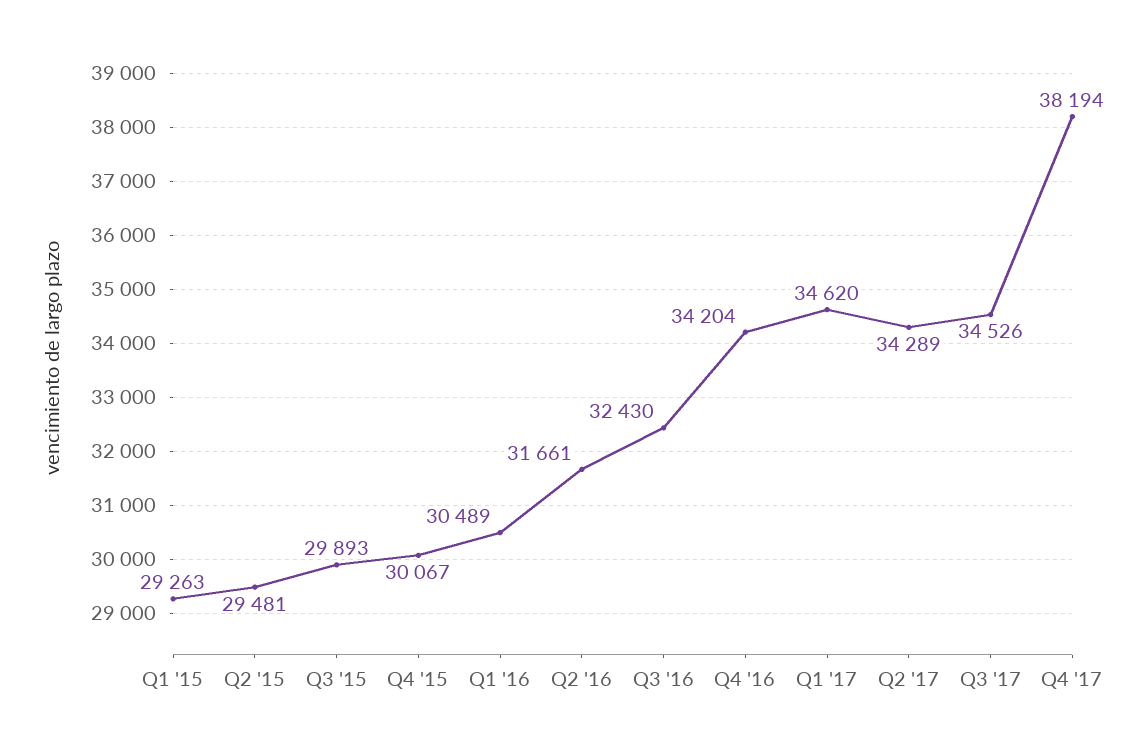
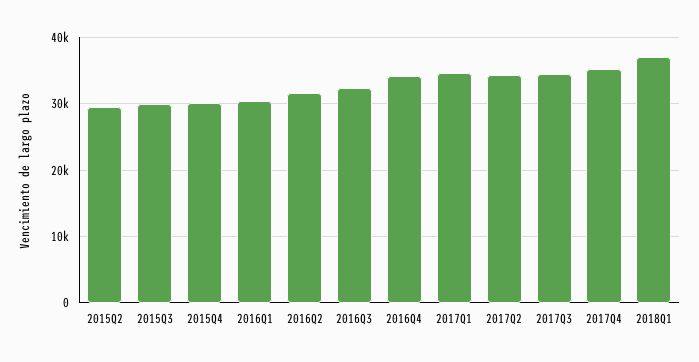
Q1 '15: 29263 -> none
Q4 '17: 38194 -> 35000
2018Q1: none -> 37000

